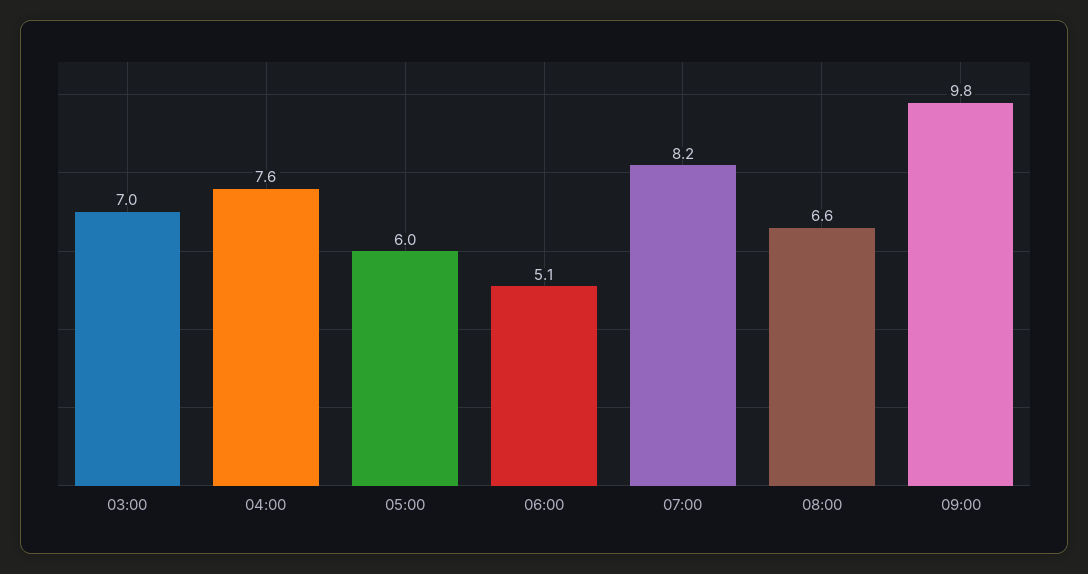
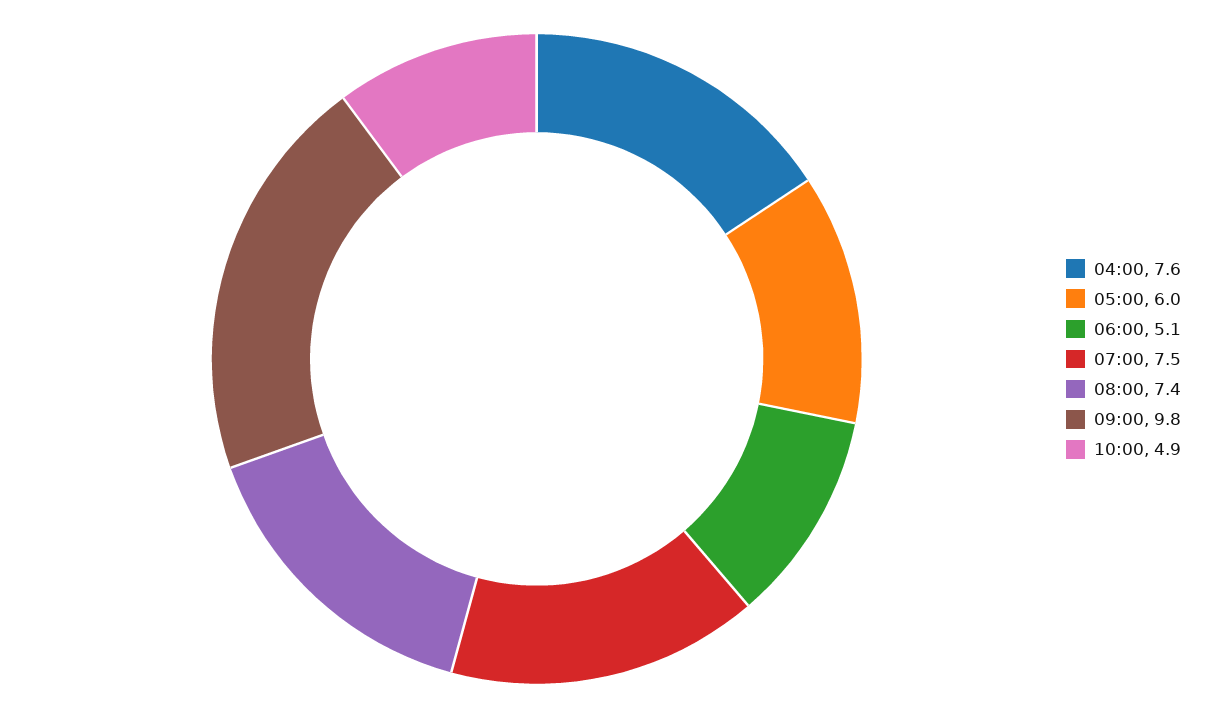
03:00: 7 -> none
07:00: 8.2 -> 7.5
08:00: 6.6 -> 7.4
10:00: none -> 4.9

